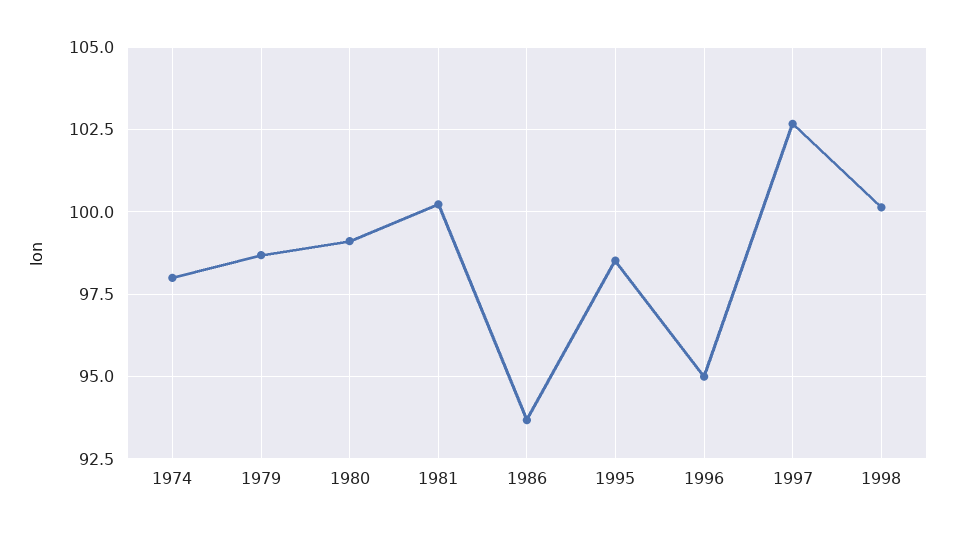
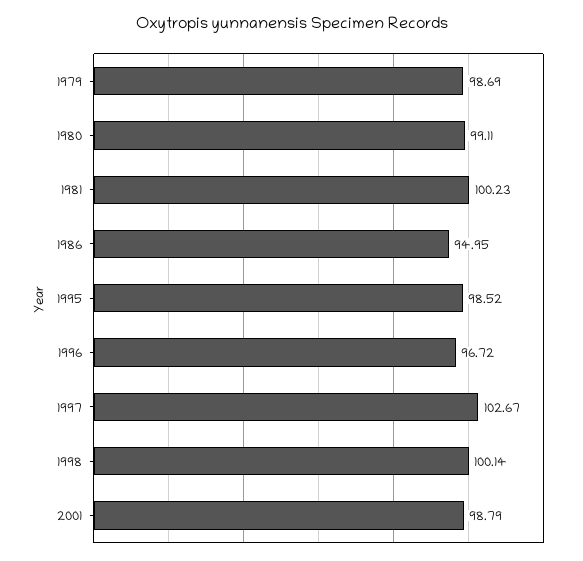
1974: 98 -> none
1986: 93.75 -> 94.95
1996: 95 -> 96.72
2001: none -> 98.79

